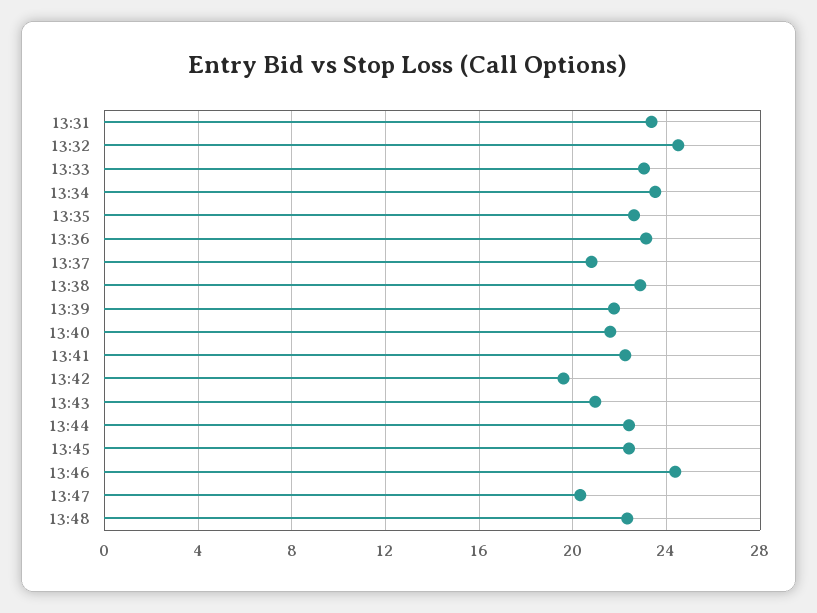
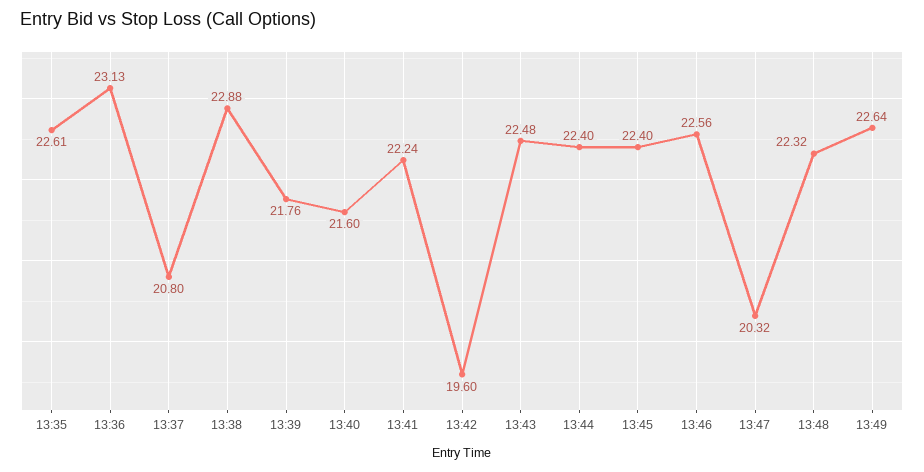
13:31: 23.5 -> none
13:32: 24.5 -> none
13:33: 23 -> none
13:34: 23.5 -> none
13:43: 21 -> 22.48
13:46: 24.5 -> 22.56
13:49: none -> 22.64

